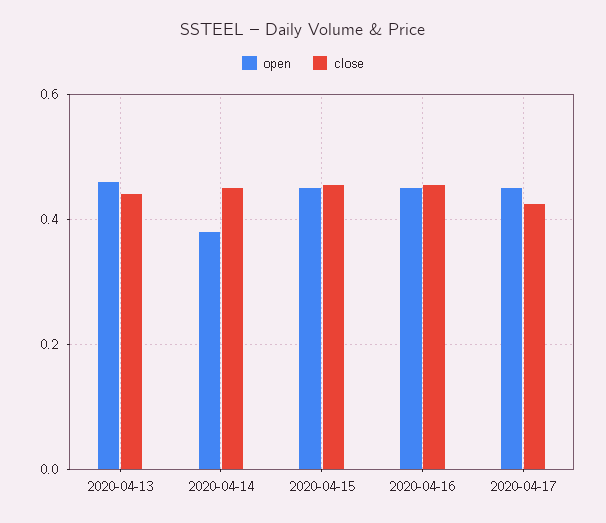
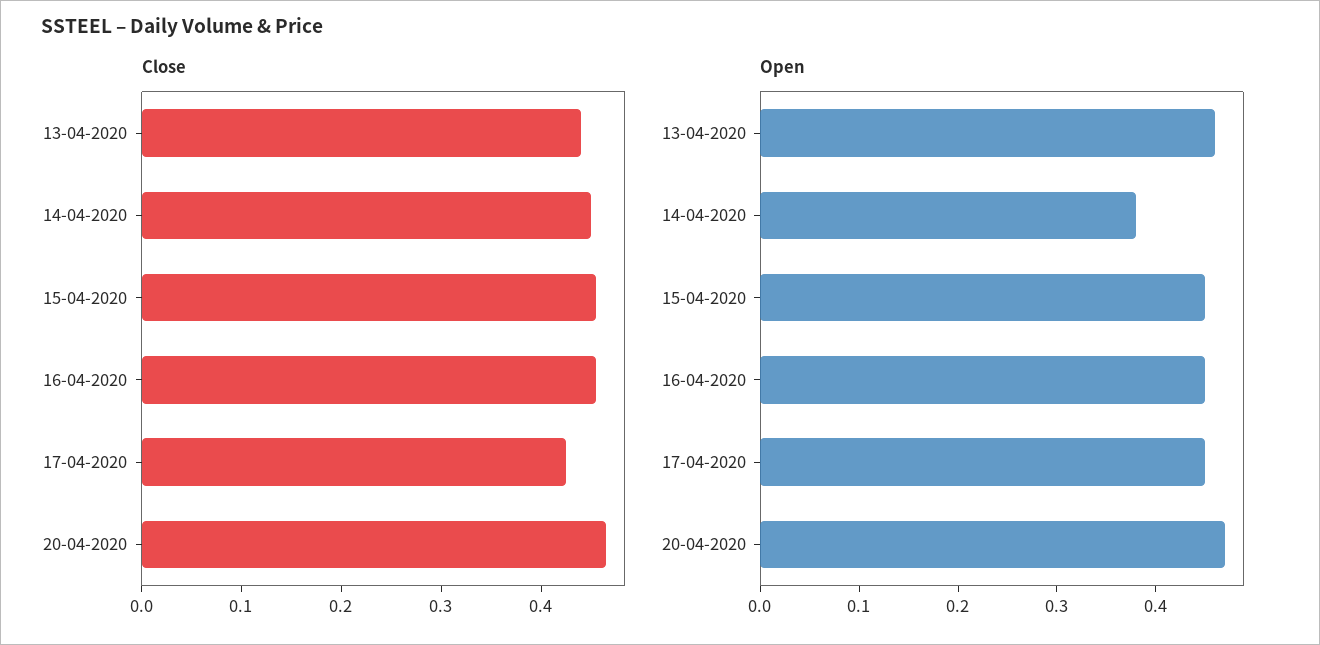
close, 20-04-2020: none -> 0.46
open, 20-04-2020: none -> 0.47

